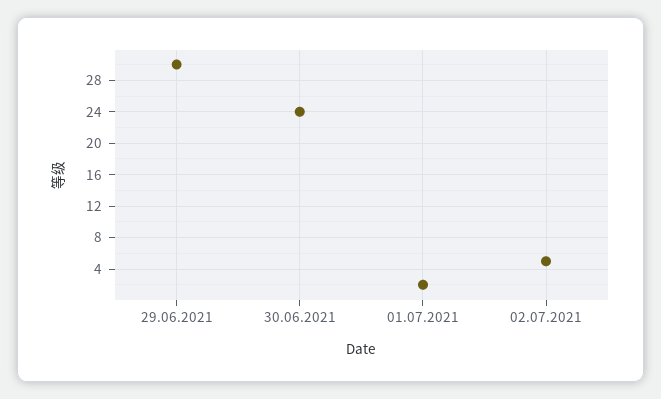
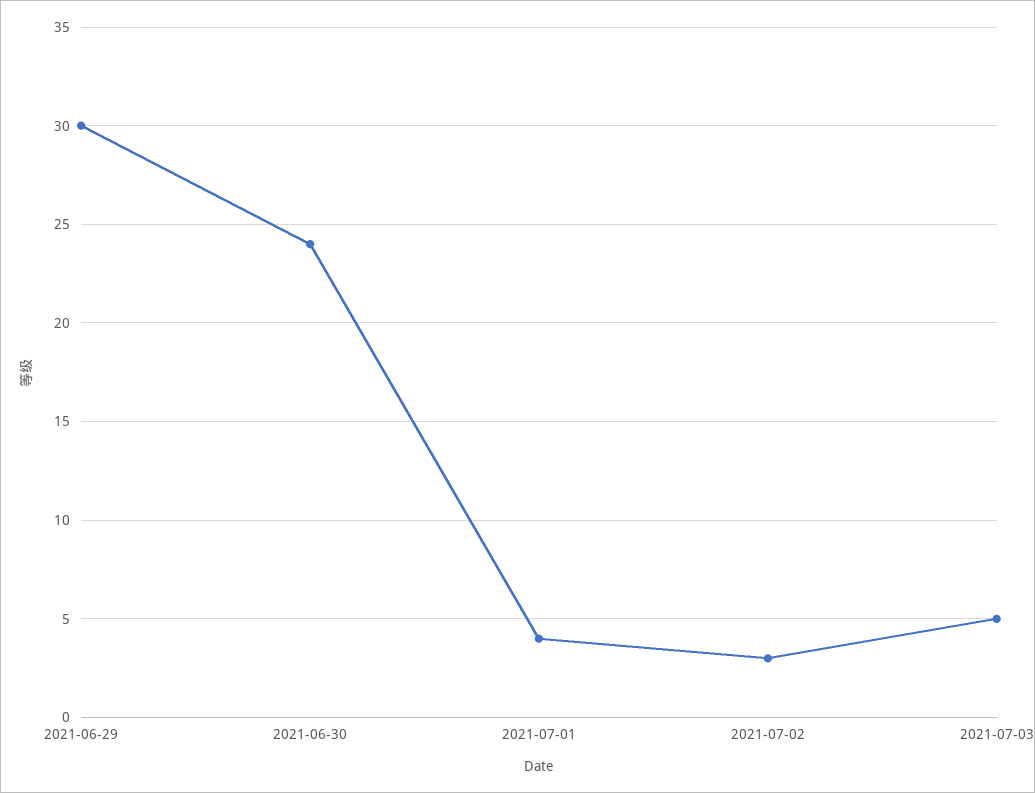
01.07.2021: 2 -> 4
02.07.2021: 5 -> 3
2021-07-03: none -> 5

